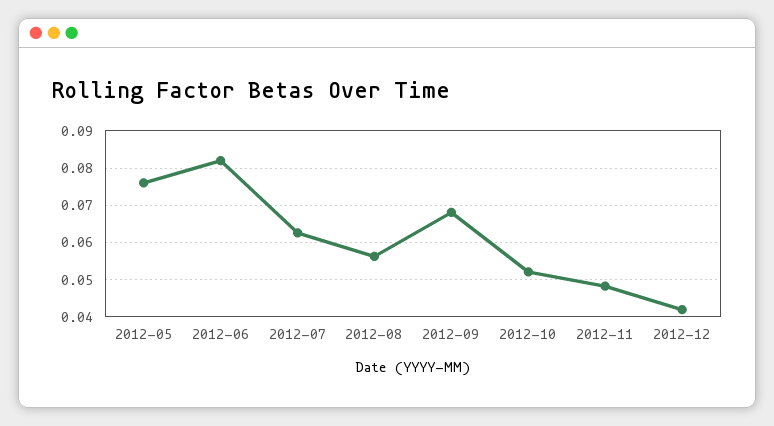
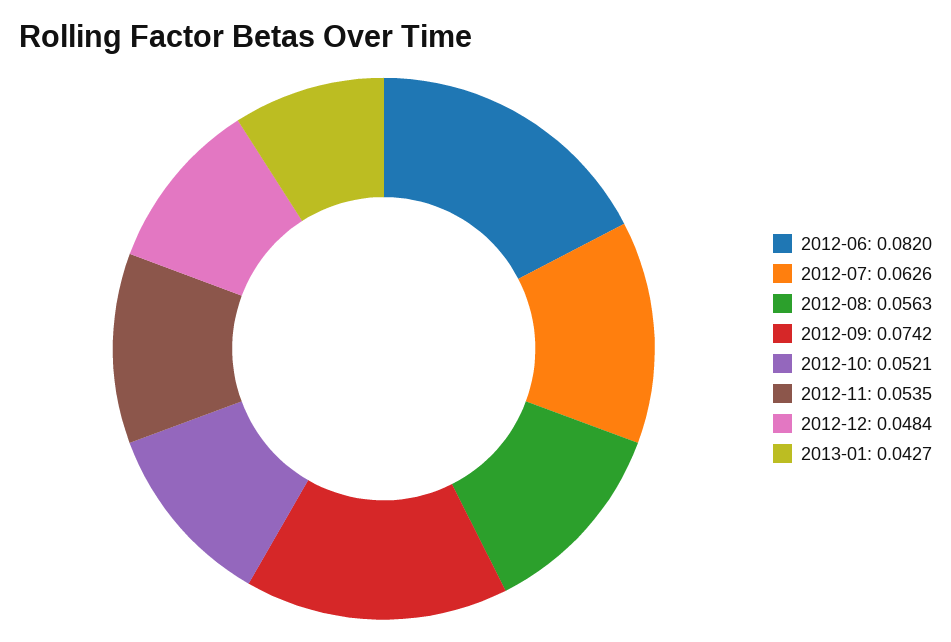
2012-05: 0.076 -> none
2012-09: 0.068 -> 0.0742
2012-11: 0.048 -> 0.0535
2012-12: 0.042 -> 0.0484
2013-01: none -> 0.0427

